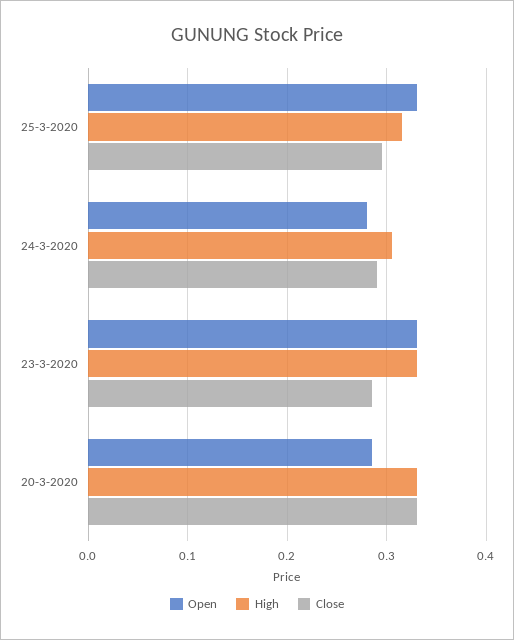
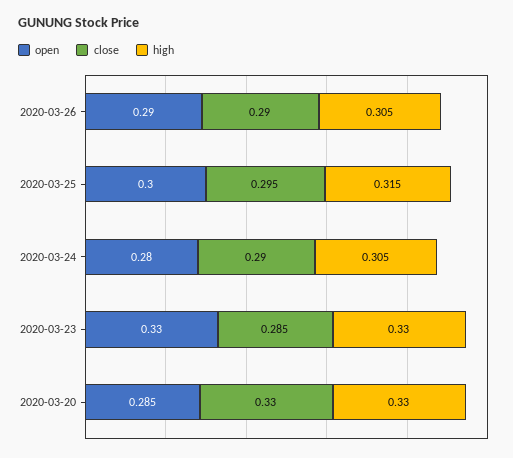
Open, 25-3-2020: 0.33 -> 0.3
Open, 2020-03-26: none -> 0.29
Close, 2020-03-26: none -> 0.29
High, 2020-03-26: none -> 0.305

